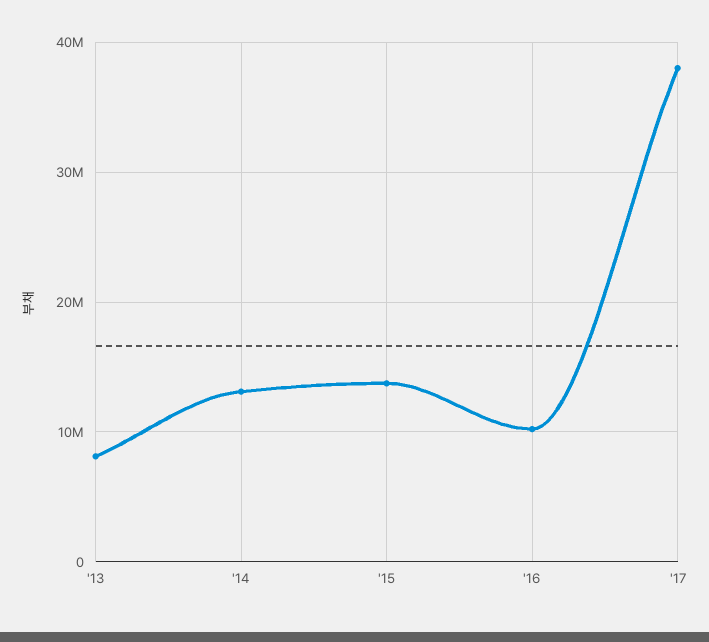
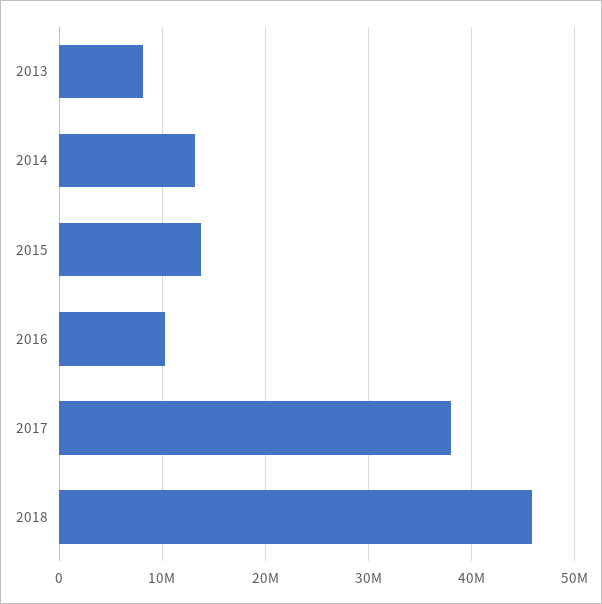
2018: none -> 46000000

